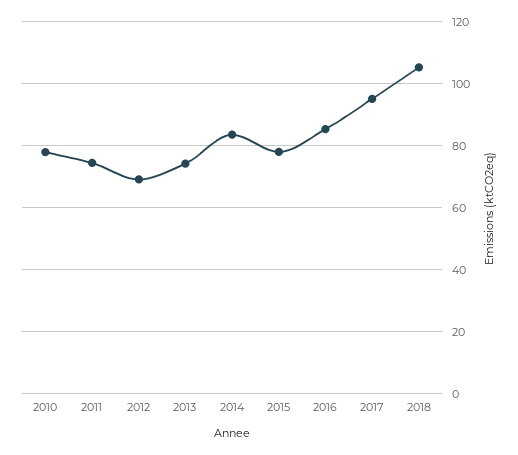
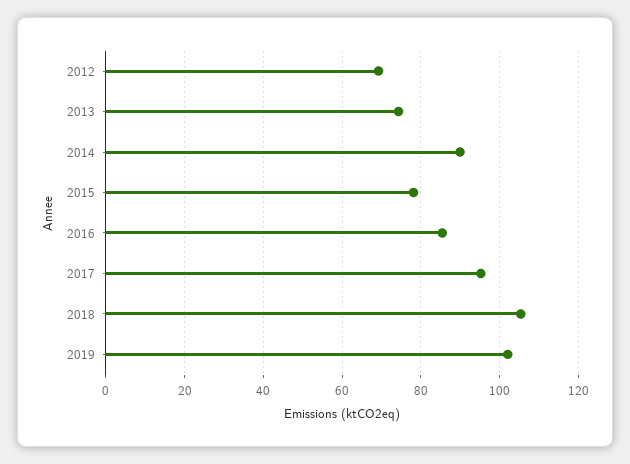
2010: 78 -> none
2011: 74 -> none
2014: 84 -> 90
2019: none -> 102

